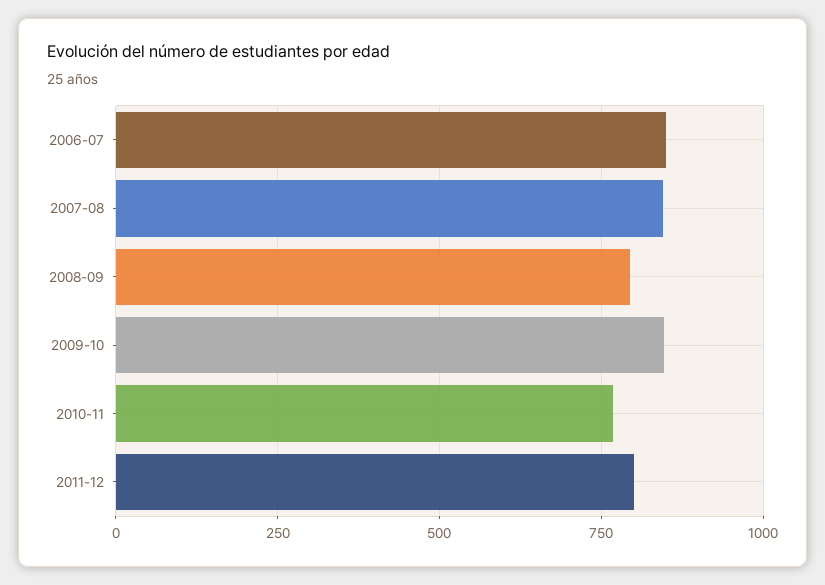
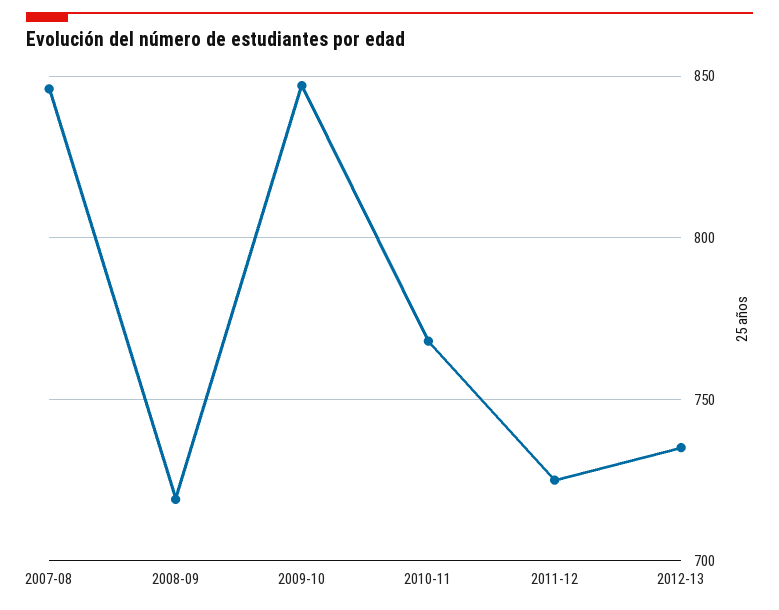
2006-07: 850 -> none
2008-09: 800 -> 720
2011-12: 800 -> 725
2012-13: none -> 735

